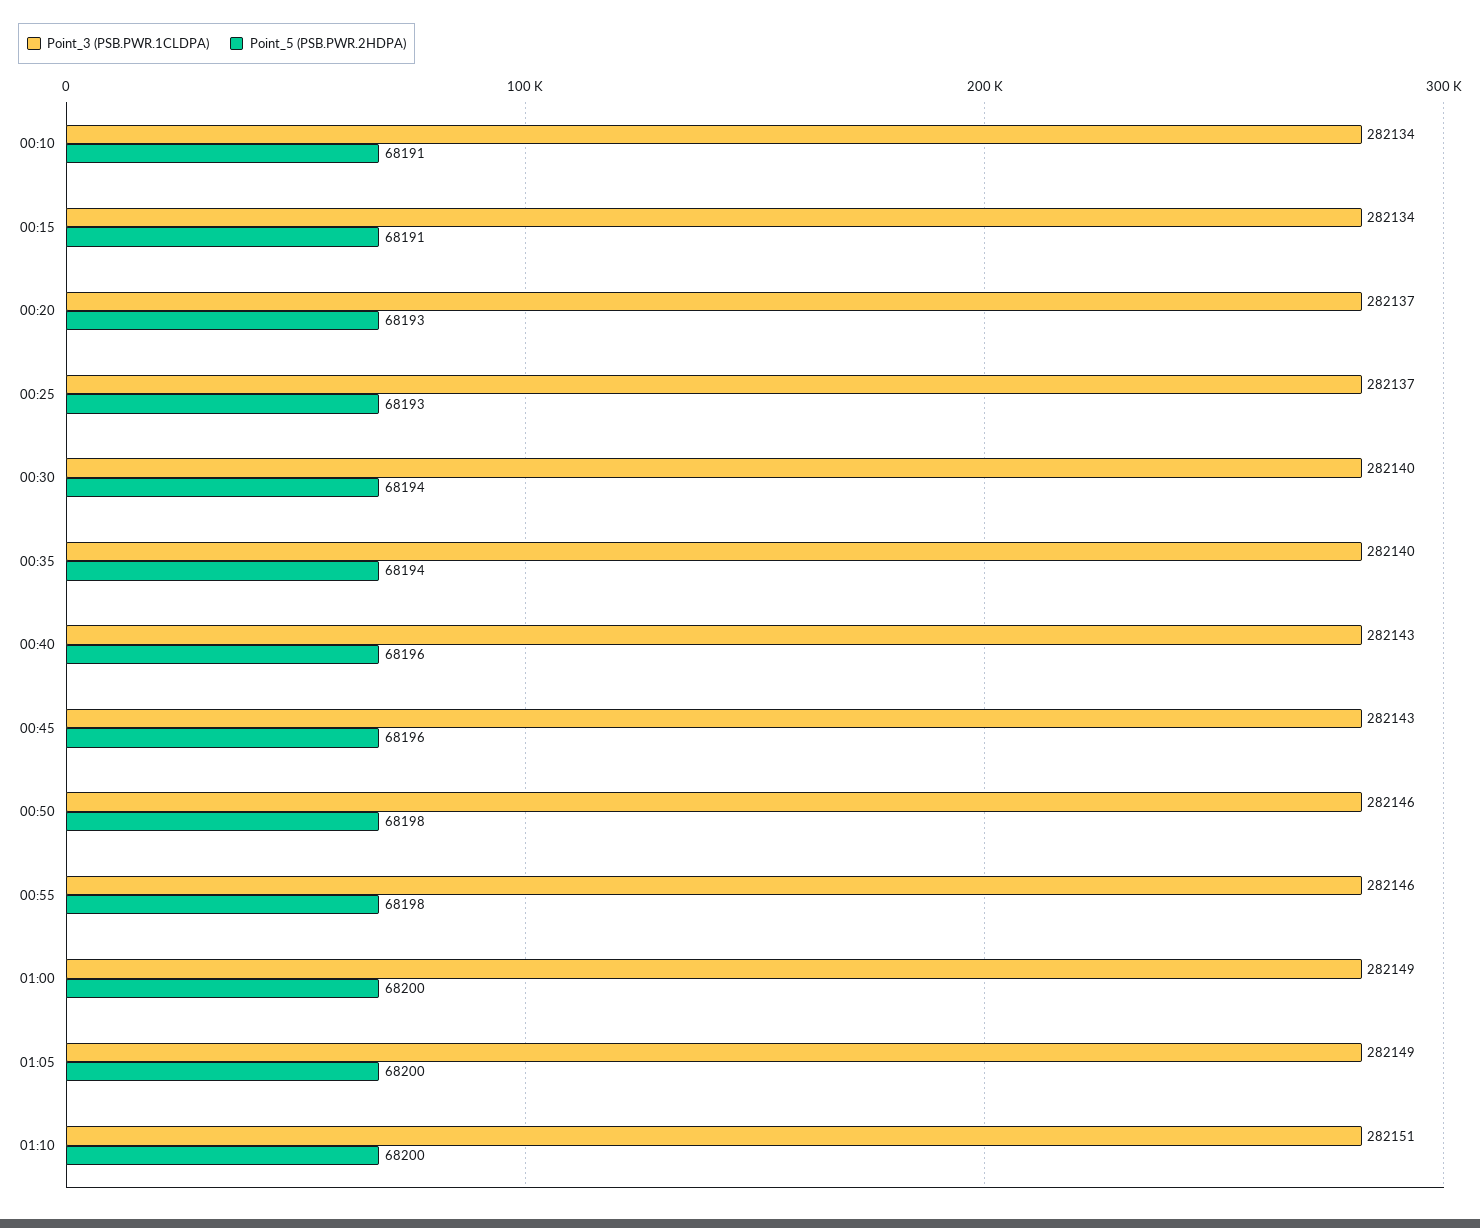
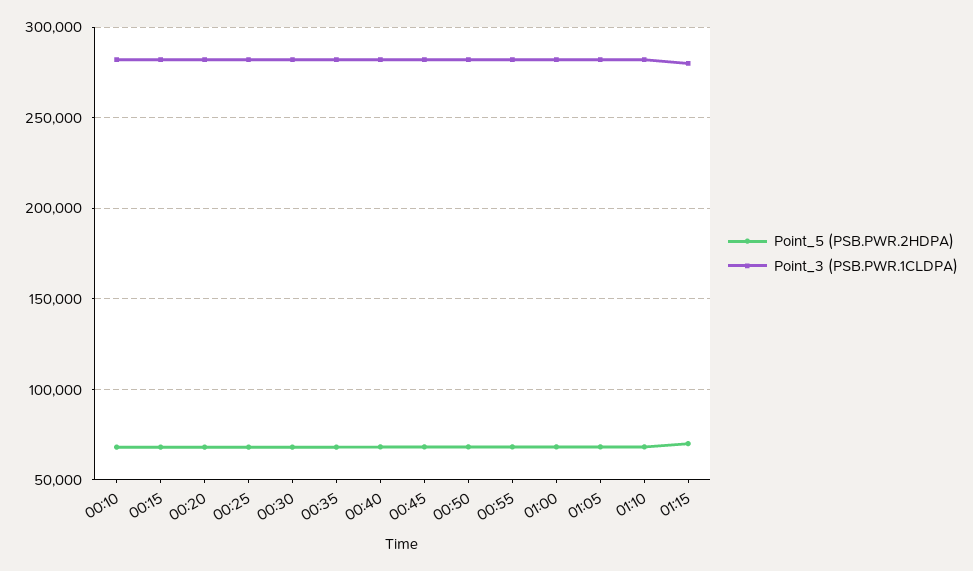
Point_5 (PSB.PWR.2HDPA), 01:15: none -> 70000
Point_3 (PSB.PWR.1CLDPA), 01:15: none -> 280000

